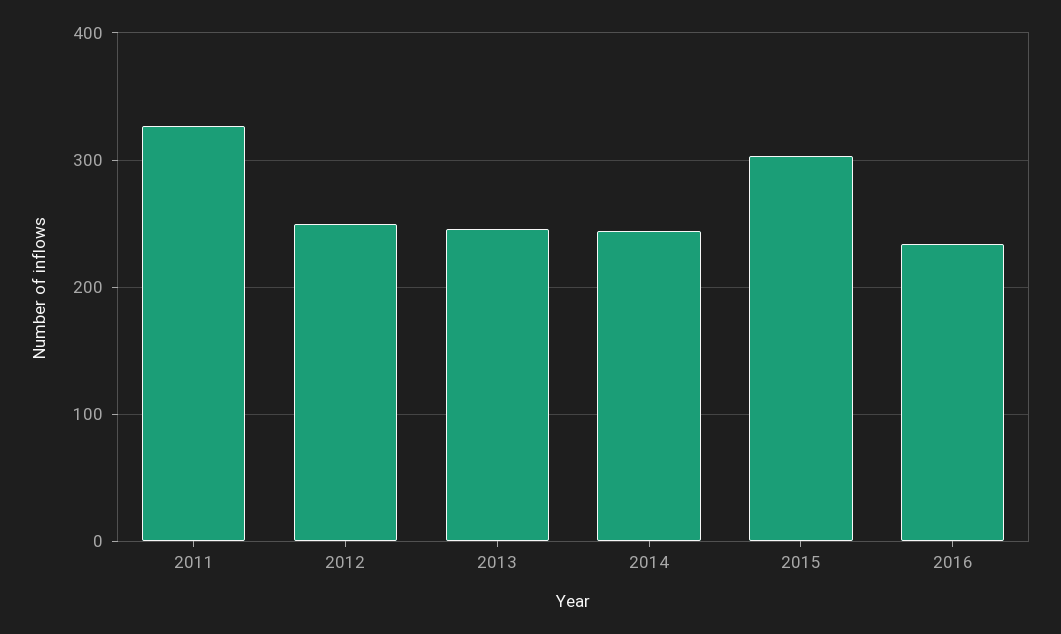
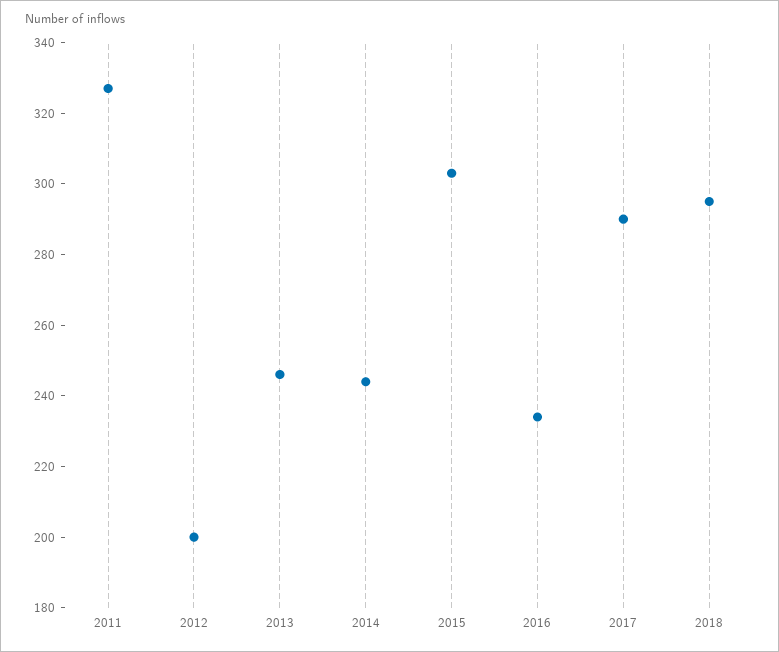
2012: 250 -> 200
2017: none -> 290
2018: none -> 295

